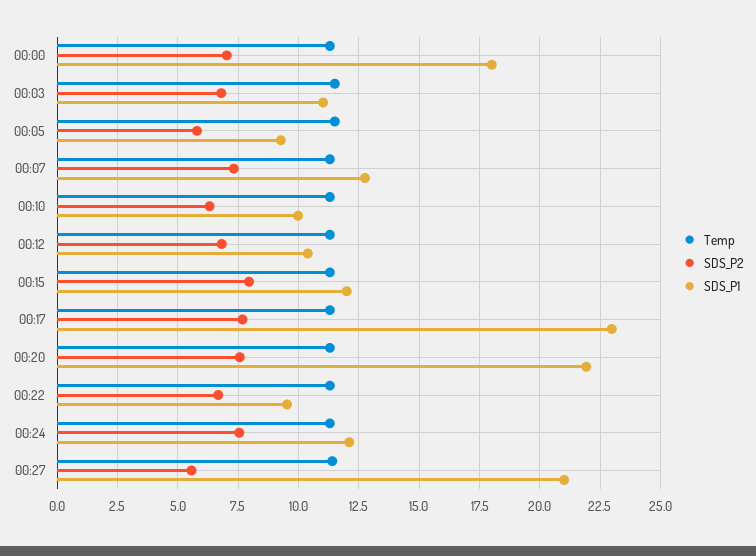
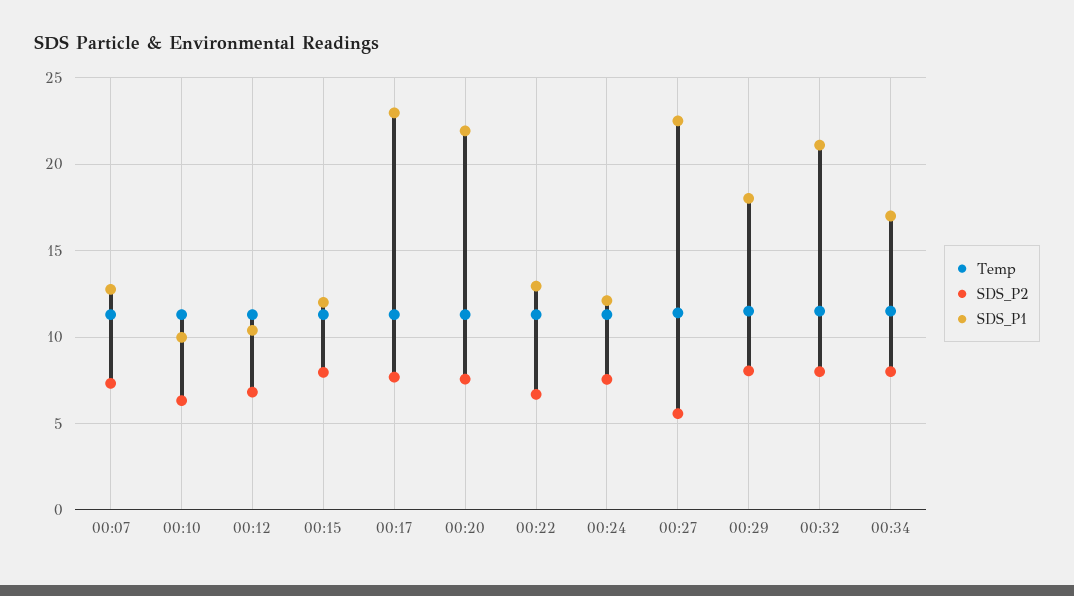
Temp, 00:00: 11.25 -> none
SDS_P2, 00:00: 7 -> none
SDS_P1, 00:00: 18 -> none
Temp, 00:03: 11.5 -> none
SDS_P2, 00:03: 6.75 -> none
SDS_P1, 00:03: 11 -> none
Temp, 00:05: 11.5 -> none
SDS_P2, 00:05: 5.75 -> none
SDS_P1, 00:05: 9.25 -> none
SDS_P1, 00:22: 9.5 -> 13
SDS_P1, 00:27: 21 -> 22.5
Temp, 00:29: none -> 11.5
SDS_P2, 00:29: none -> 8
SDS_P1, 00:29: none -> 18
Temp, 00:32: none -> 11.5
SDS_P2, 00:32: none -> 8
SDS_P1, 00:32: none -> 21
Temp, 00:34: none -> 11.5
SDS_P2, 00:34: none -> 8
SDS_P1, 00:34: none -> 17

